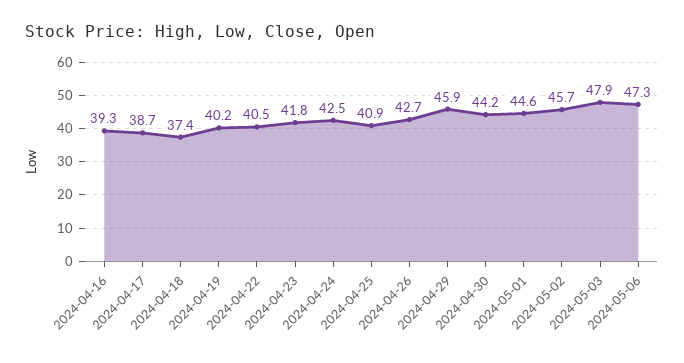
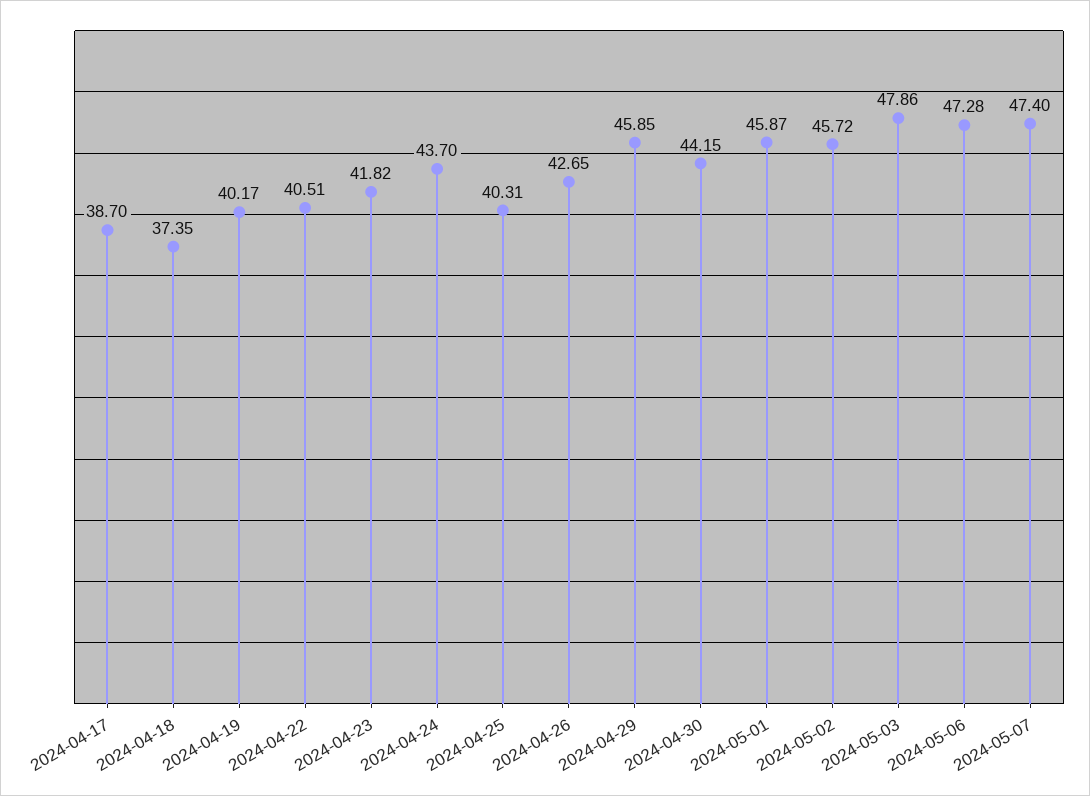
2024-04-16: 39.3 -> none
2024-04-24: 42.5 -> 43.7
2024-04-25: 40.9 -> 40.31
2024-05-01: 44.6 -> 45.87
2024-05-07: none -> 47.4

